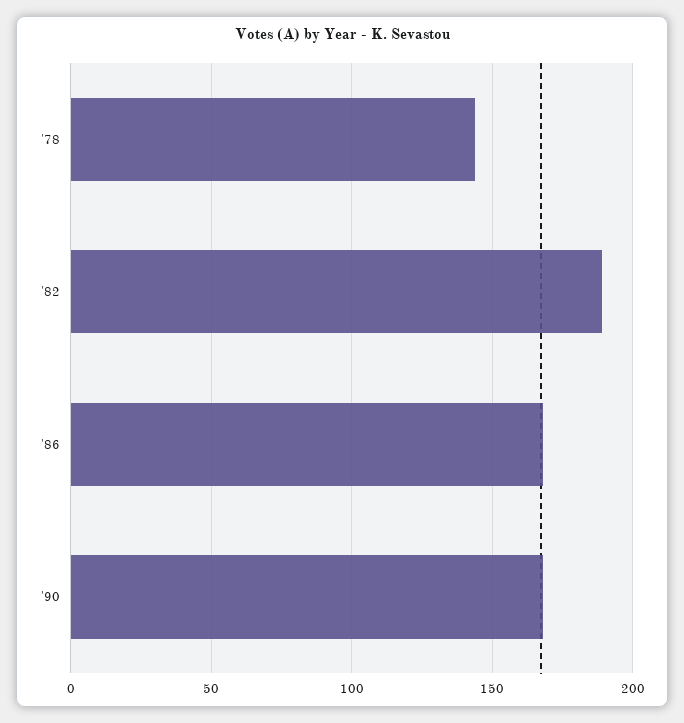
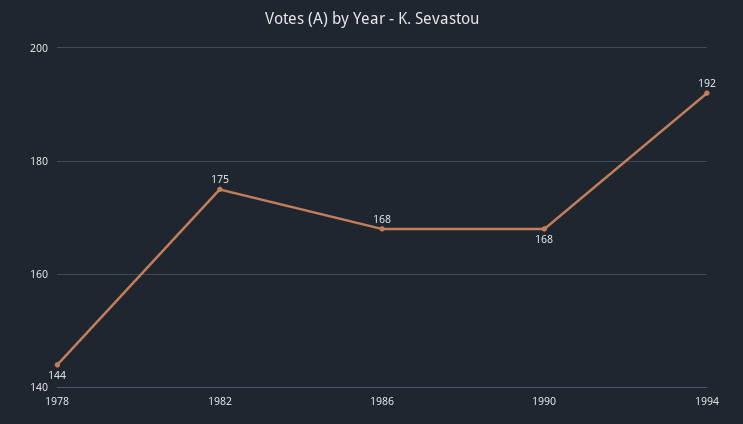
'82: 190 -> 175
1994: none -> 192

